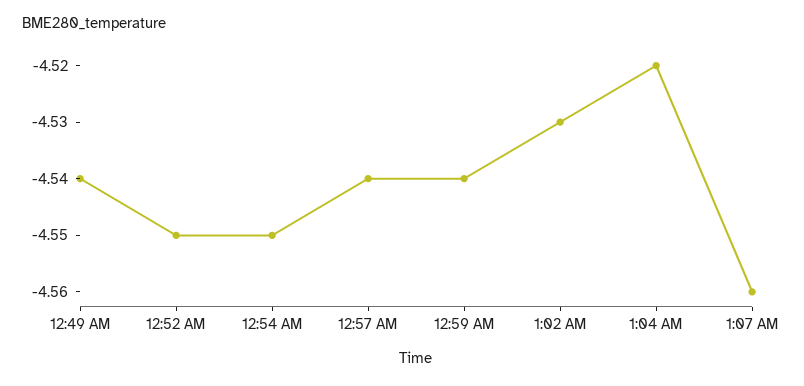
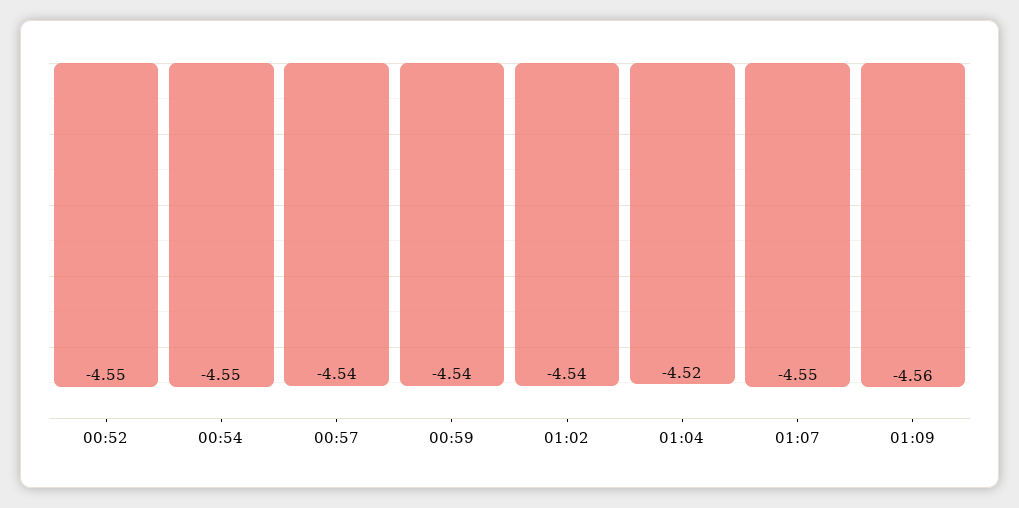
12:49 AM: -4.54 -> none
1:02 AM: -4.53 -> -4.54
1:07 AM: -4.56 -> -4.55
01:09: none -> -4.56

